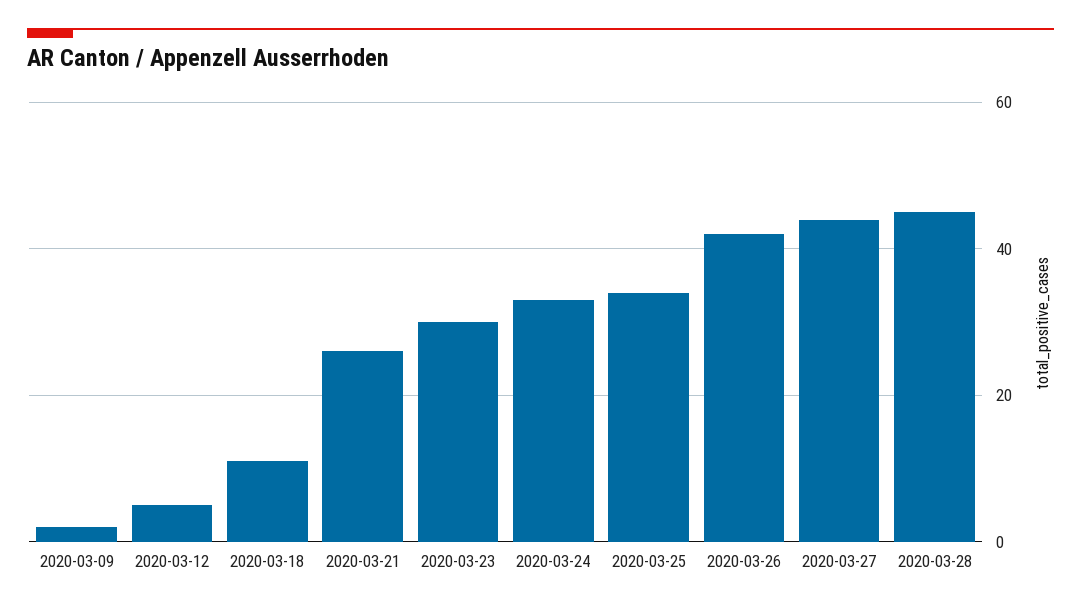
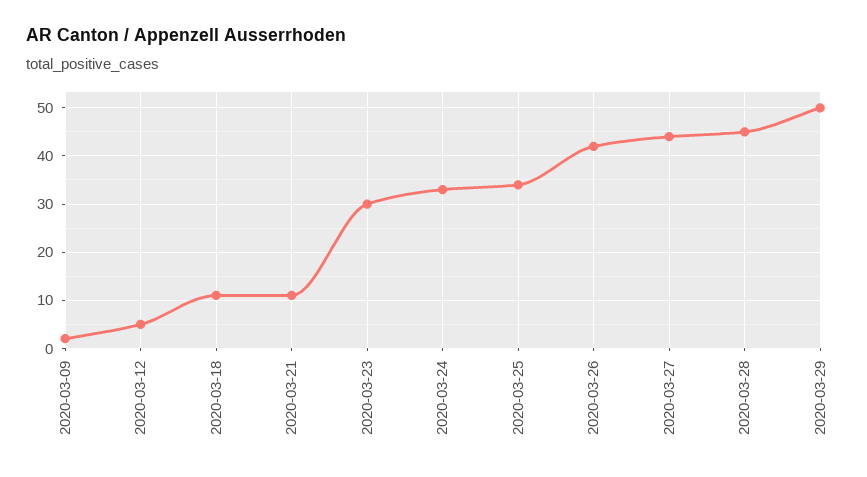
2020-03-21: 25 -> 10
2020-03-29: none -> 50

